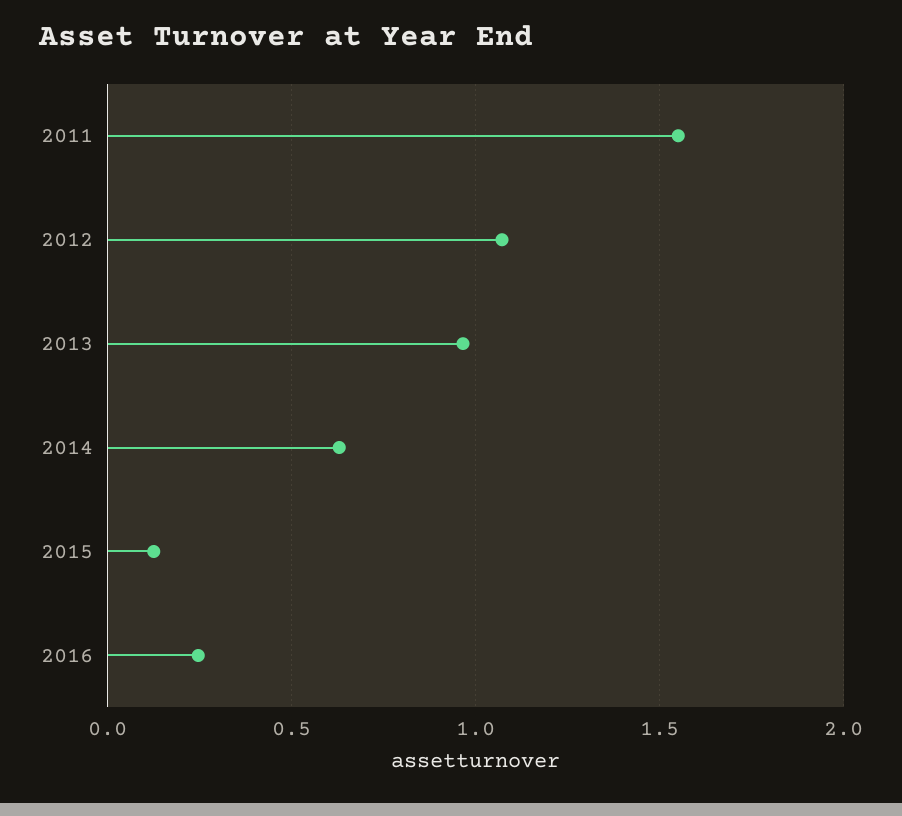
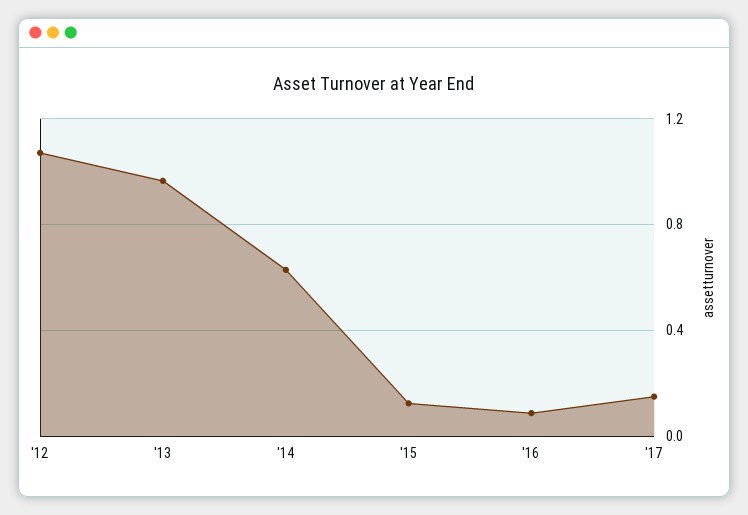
2011: 1.55 -> none
2016: 0.25 -> 0.1
'17: none -> 0.15

